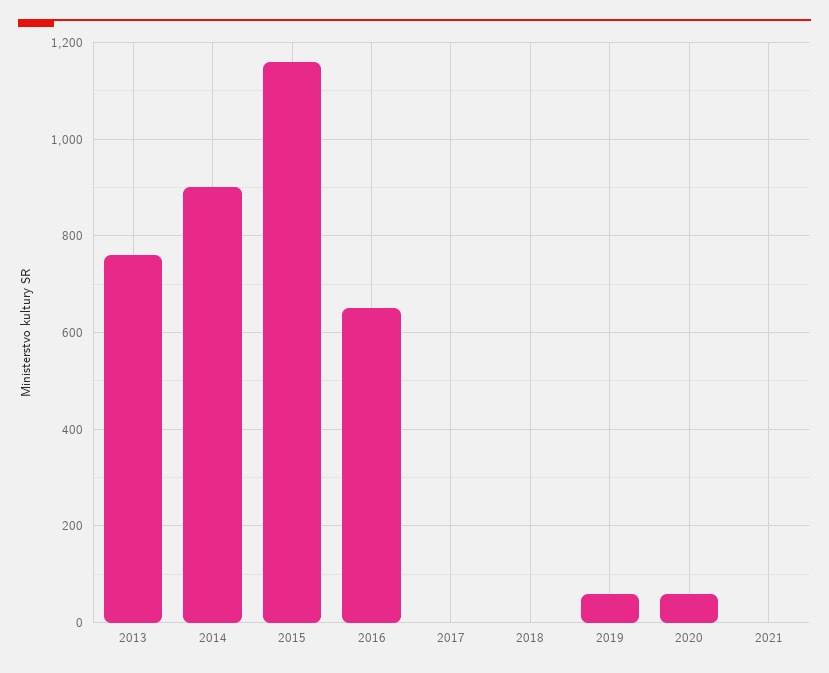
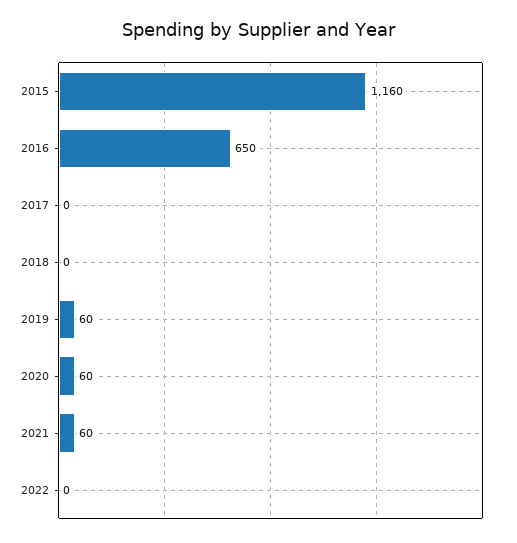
2013: 760 -> none
2014: 900 -> none
2021: 0 -> 60
2022: none -> 0

